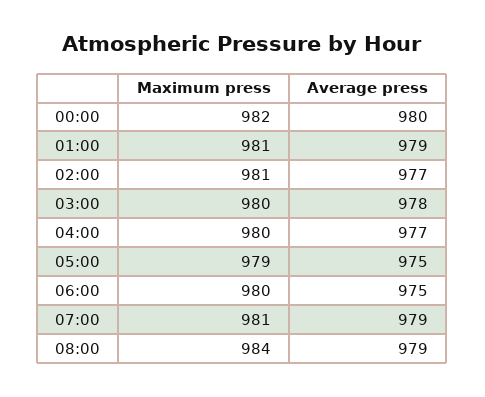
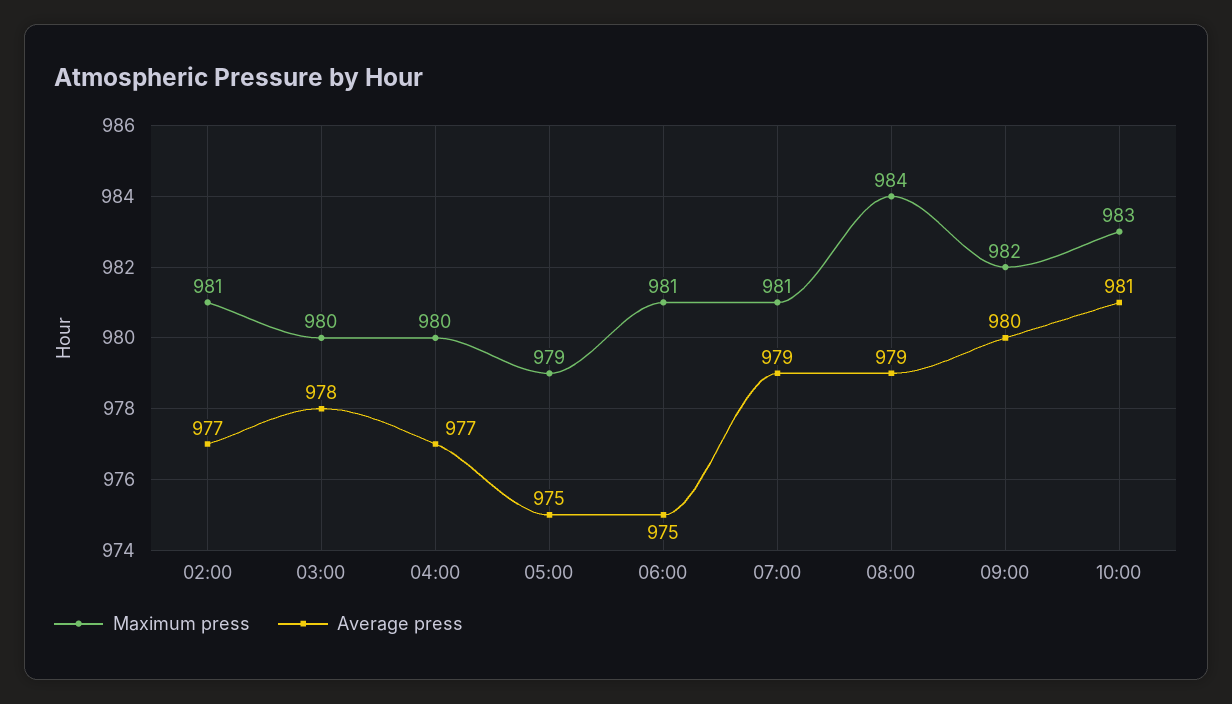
Maximum press, 00:00: 982 -> none
Average press, 00:00: 980 -> none
Maximum press, 01:00: 981 -> none
Average press, 01:00: 979 -> none
Maximum press, 06:00: 980 -> 981
Maximum press, 09:00: none -> 982
Average press, 09:00: none -> 980
Maximum press, 10:00: none -> 983
Average press, 10:00: none -> 981

